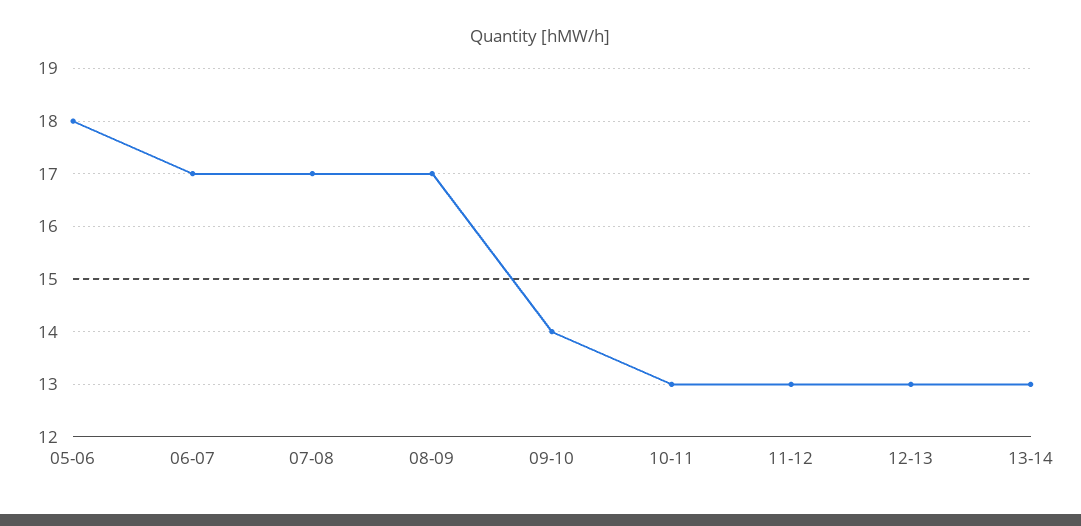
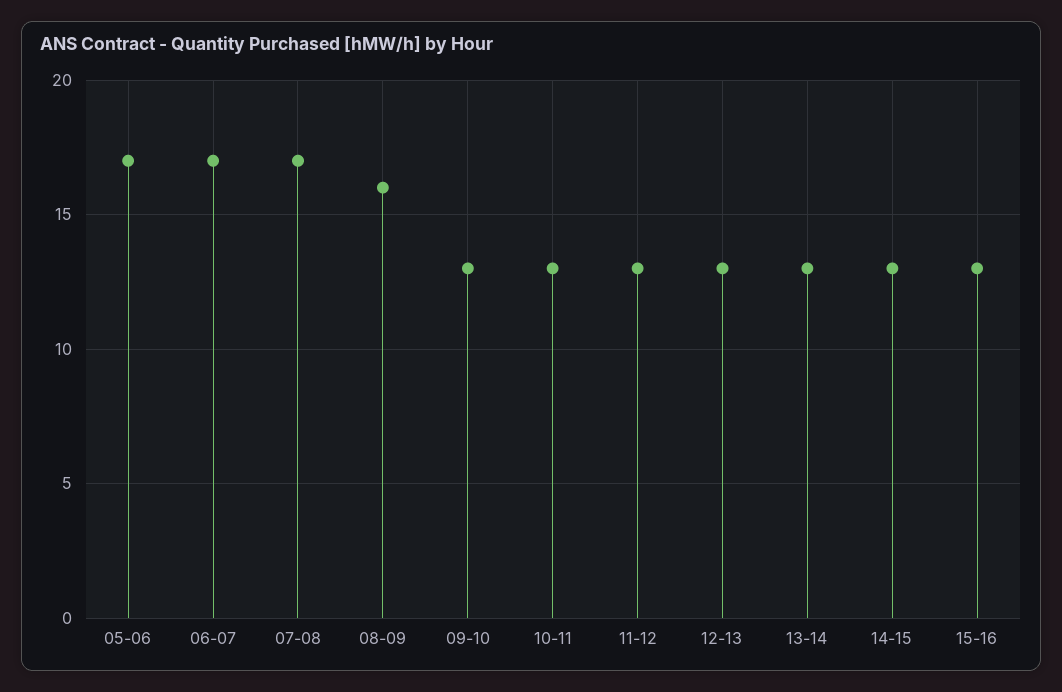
05-06: 18 -> 17
08-09: 17 -> 16
09-10: 14 -> 13
14-15: none -> 13
15-16: none -> 13

